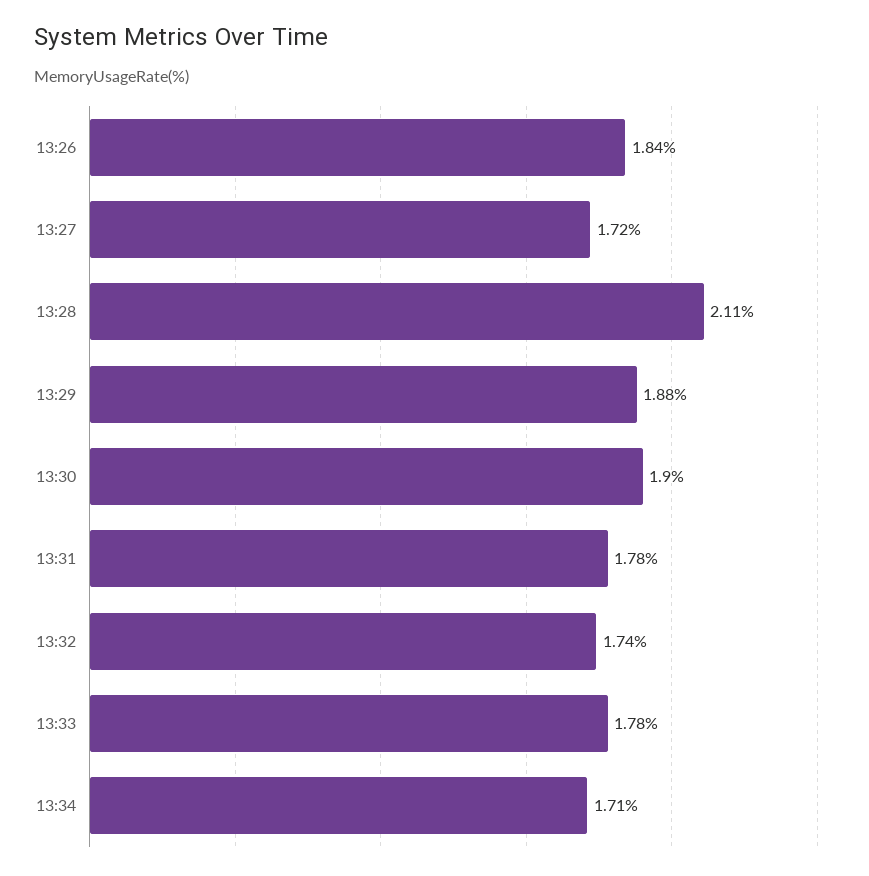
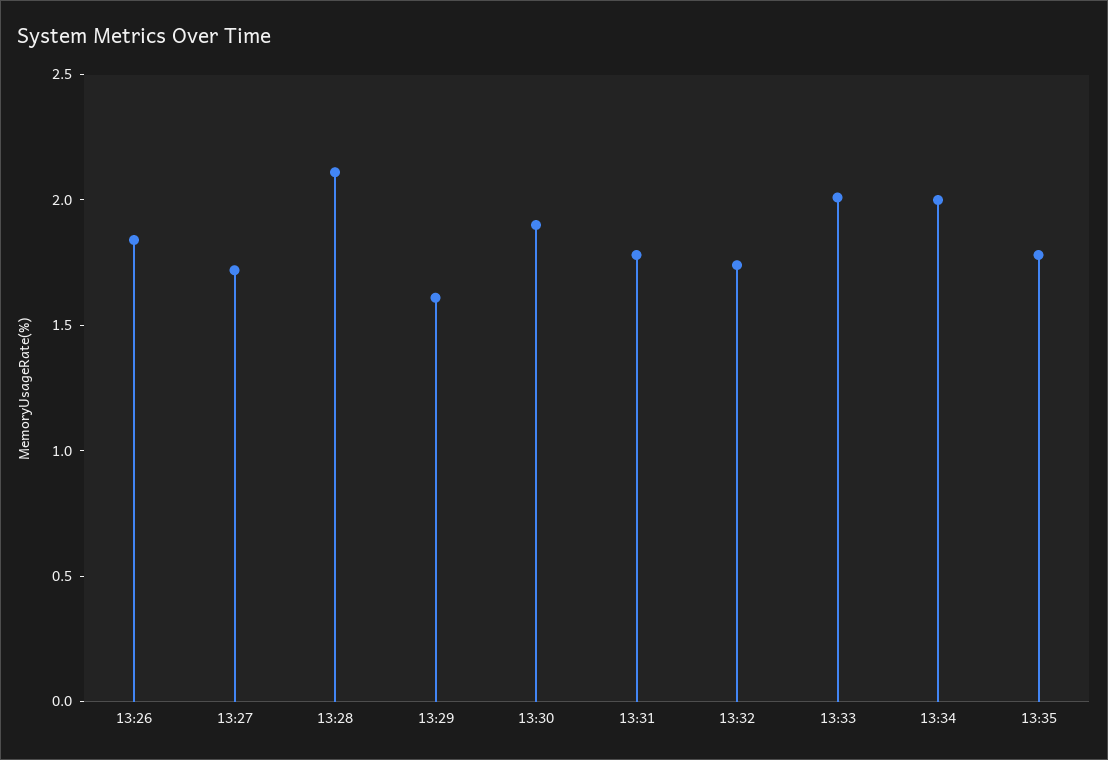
13:29: 1.88 -> 1.6
13:33: 1.78 -> 2
13:34: 1.71 -> 2
13:35: none -> 1.8

